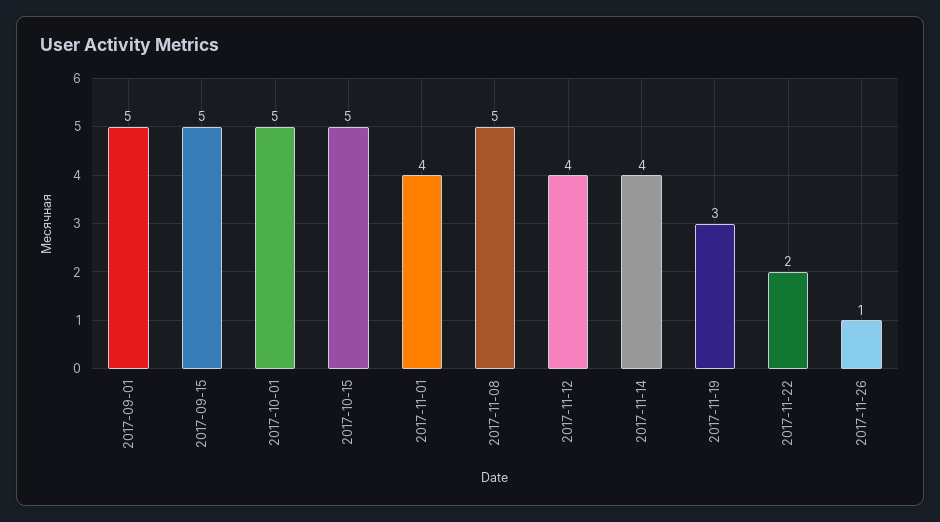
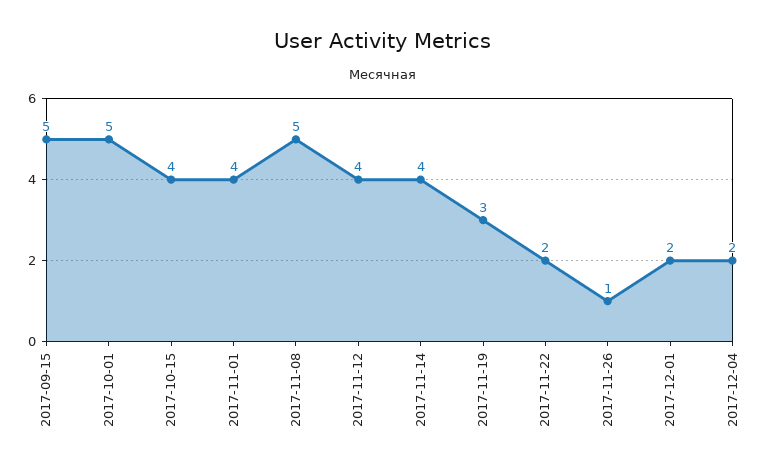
2017-09-01: 5 -> none
2017-10-15: 5 -> 4
2017-12-01: none -> 2
2017-12-04: none -> 2

